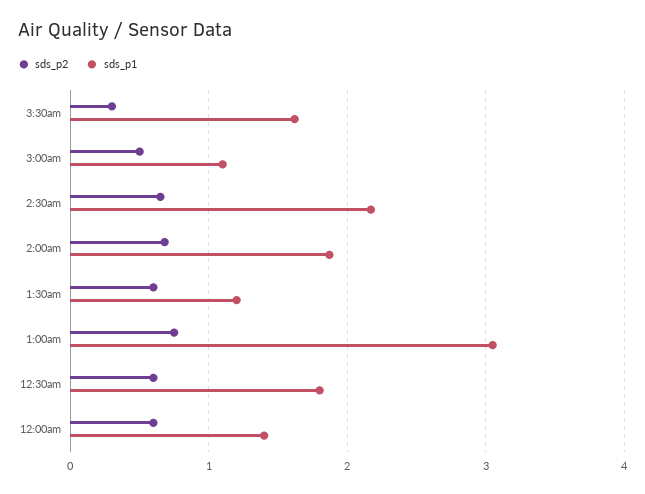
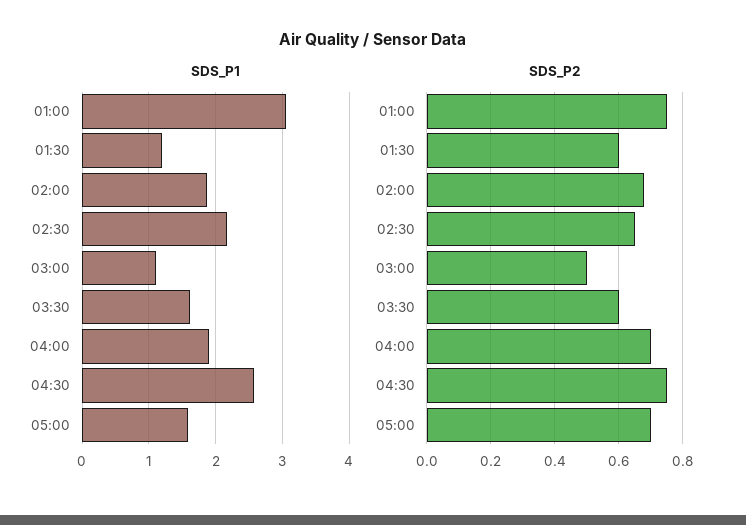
sds_p2, 3:30am: 0.3 -> 0.6
sds_p2, 12:30am: 0.6 -> none
sds_p1, 12:30am: 1.8 -> none
sds_p2, 12:00am: 0.6 -> none
sds_p1, 12:00am: 1.4 -> none
sds_p1, 04:00: none -> 1.9
sds_p1, 04:30: none -> 2.6
sds_p1, 05:00: none -> 1.6
sds_p2, 04:00: none -> 0.7
sds_p2, 04:30: none -> 0.75
sds_p2, 05:00: none -> 0.7

